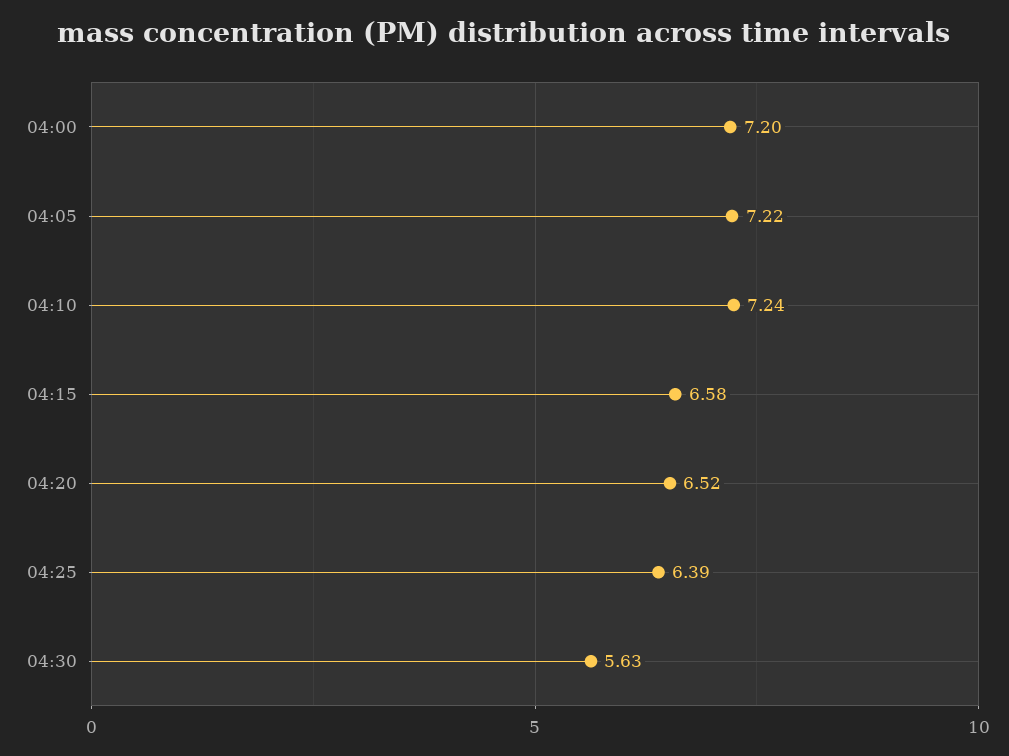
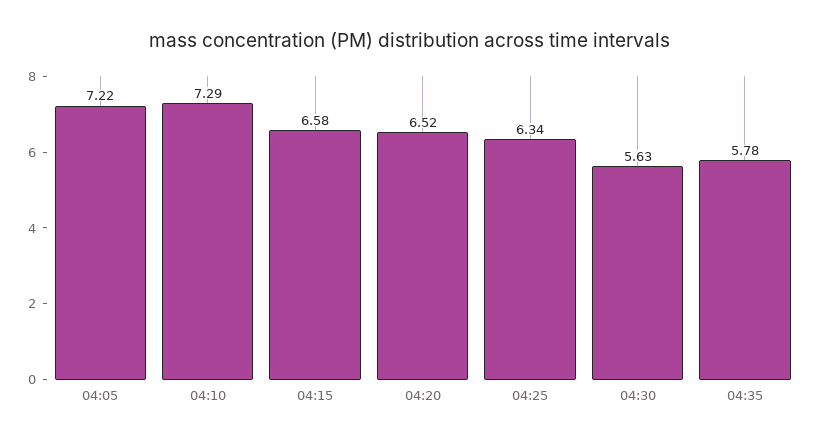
04:00: 7.2 -> none
04:10: 7.24 -> 7.29
04:25: 6.39 -> 6.34
04:35: none -> 5.78

